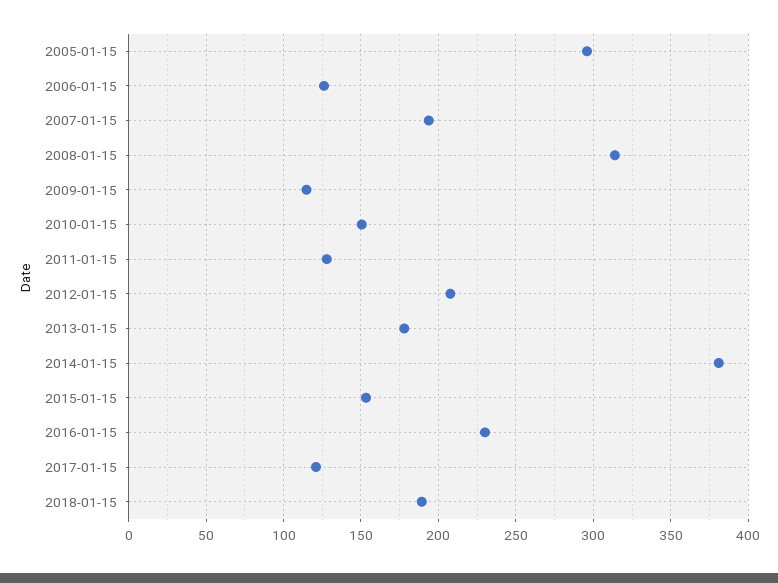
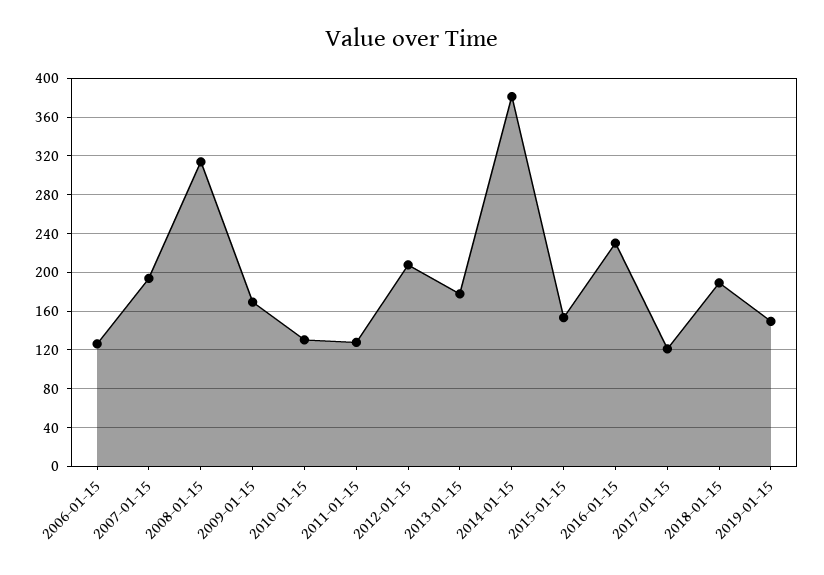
2005-01-15: 295 -> none
2009-01-15: 115 -> 170
2010-01-15: 150 -> 130
2019-01-15: none -> 150

